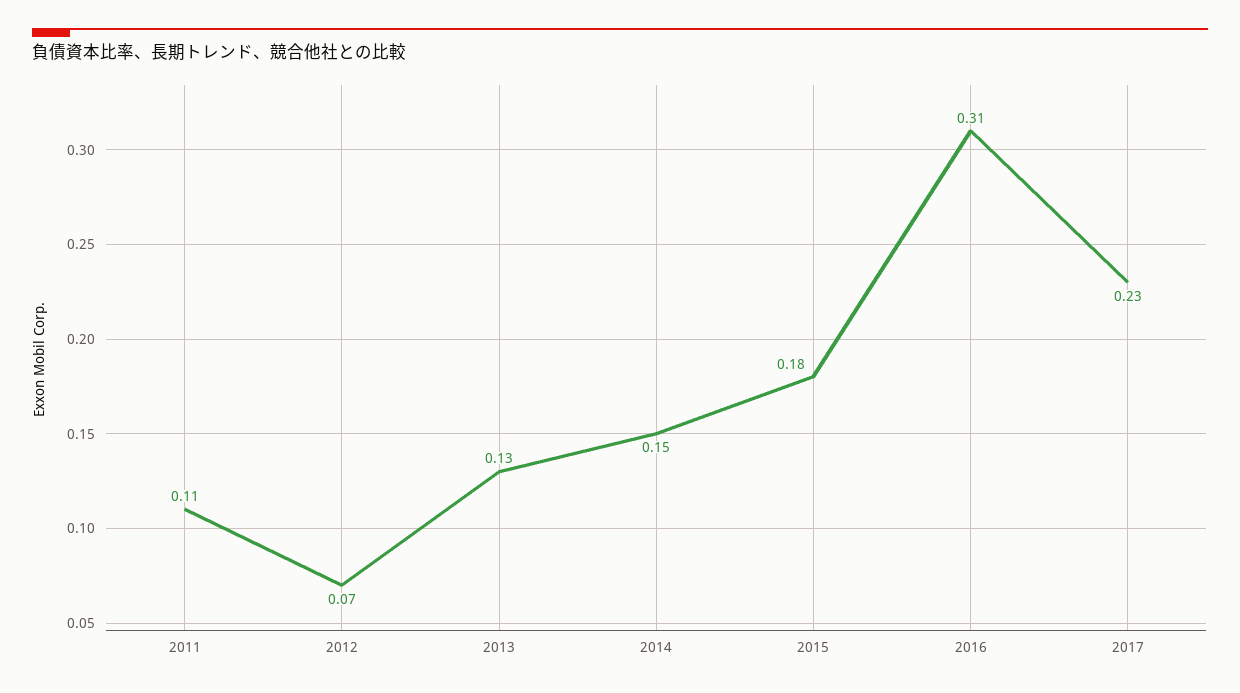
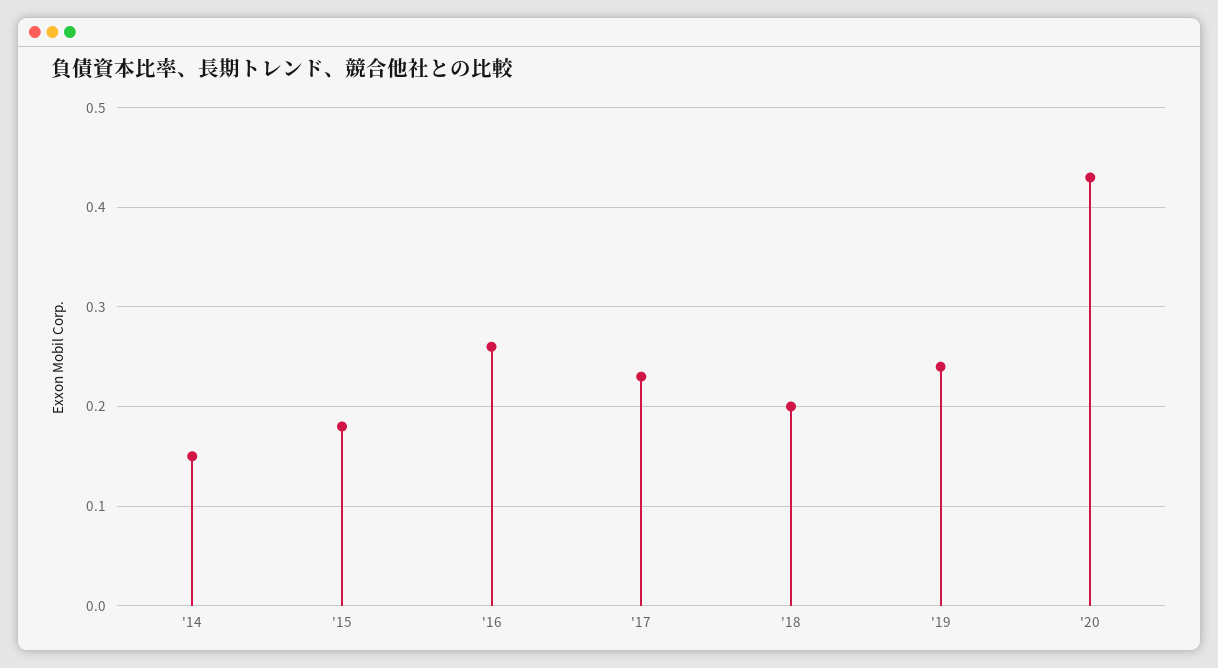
2011: 0.11 -> none
2012: 0.07 -> none
2013: 0.13 -> none
2016: 0.31 -> 0.26
'18: none -> 0.2
'19: none -> 0.24
'20: none -> 0.43

